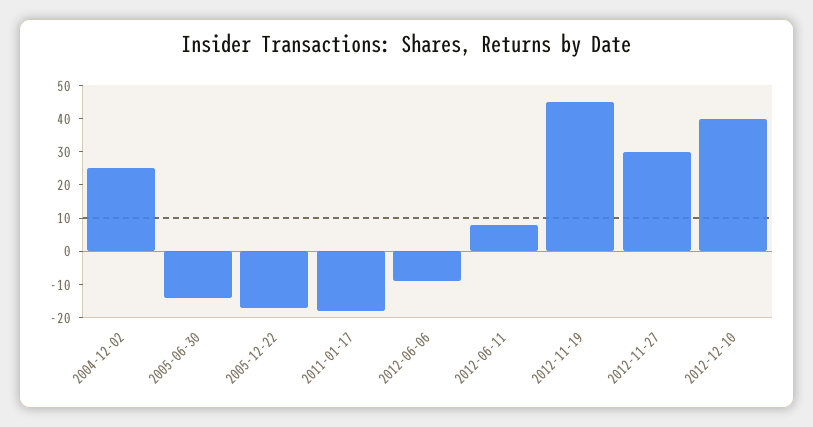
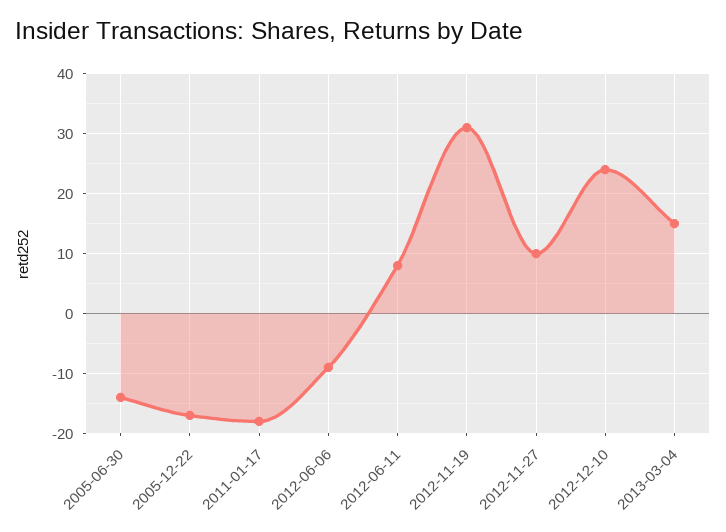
2004-12-02: 25 -> none
2012-11-19: 45 -> 30
2012-11-27: 30 -> 10
2012-12-10: 40 -> 25
2013-03-04: none -> 15

